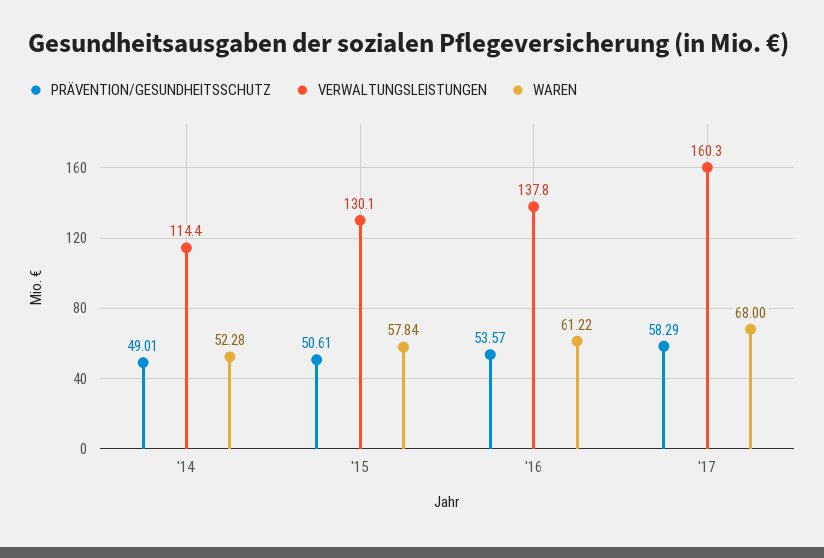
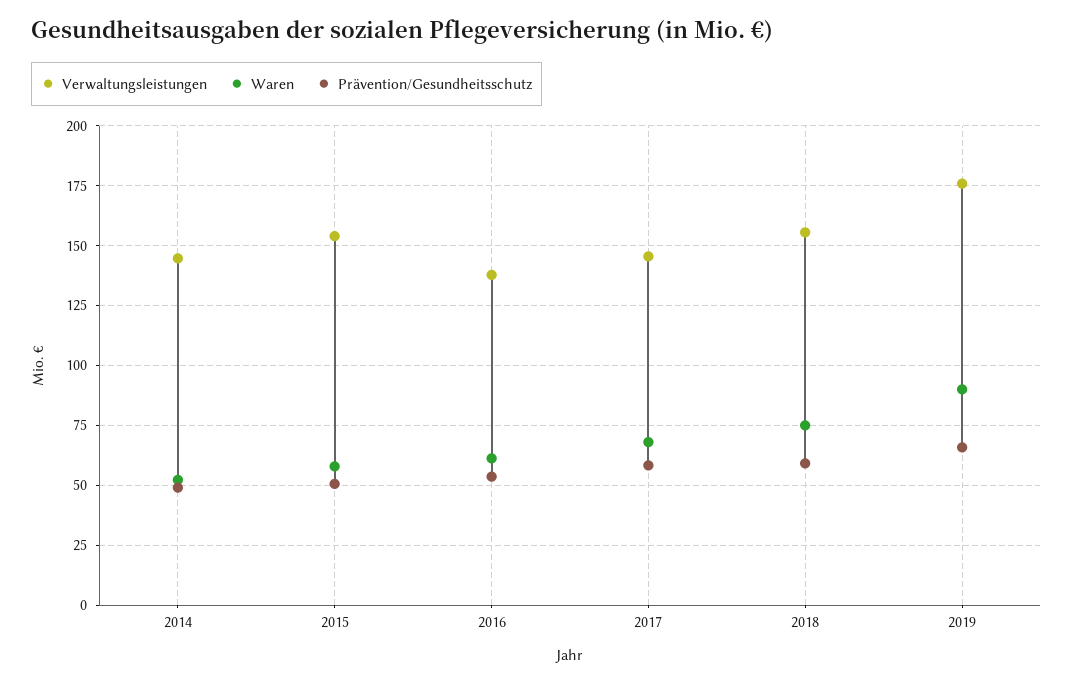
VERWALTUNGSLEISTUNGEN, '14: 114.4 -> 145
VERWALTUNGSLEISTUNGEN, '15: 130.1 -> 155
VERWALTUNGSLEISTUNGEN, '17: 160.3 -> 145
VERWALTUNGSLEISTUNGEN, 2018: none -> 155
WAREN, 2018: none -> 75
PRÄVENTION/GESUNDHEITSSCHUTZ, 2018: none -> 60
VERWALTUNGSLEISTUNGEN, 2019: none -> 175
WAREN, 2019: none -> 90
PRÄVENTION/GESUNDHEITSSCHUTZ, 2019: none -> 65

